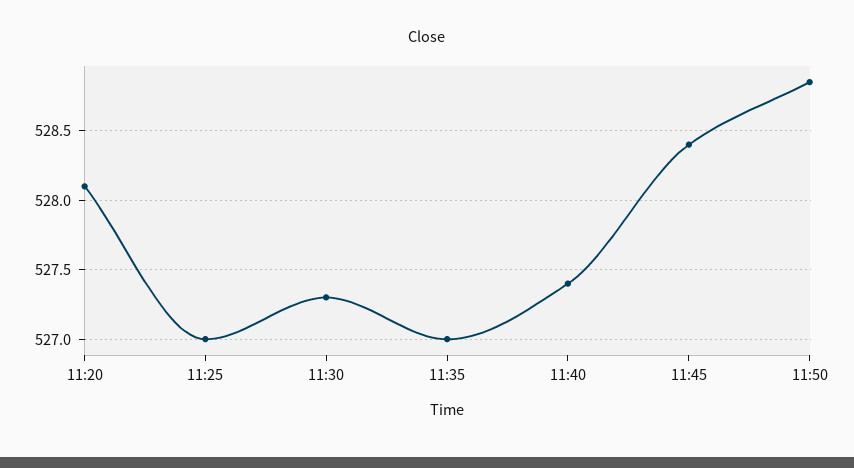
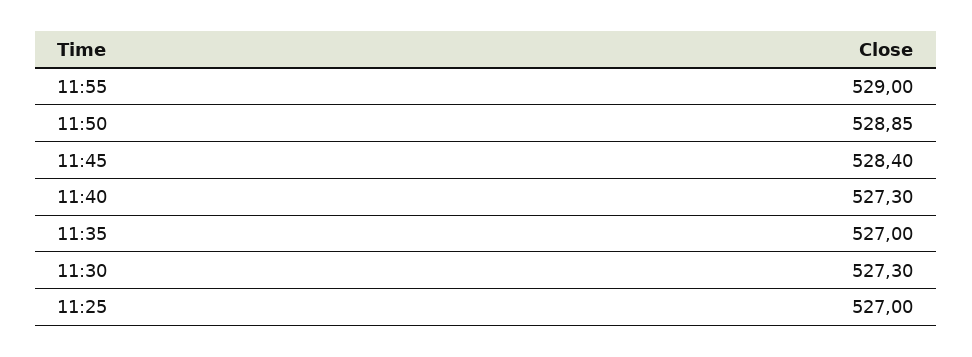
11:20: 528.1 -> none
11:40: 527.4 -> 527.3
11:55: none -> 529

